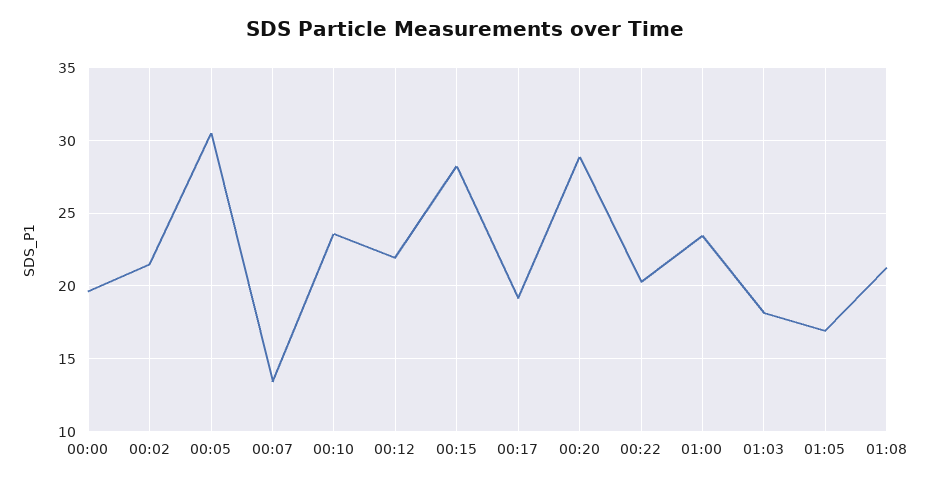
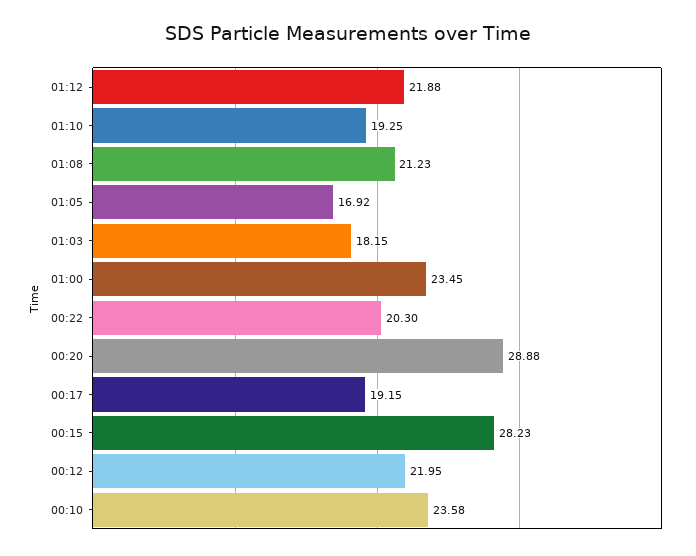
00:00: 19.5 -> none
00:02: 21.5 -> none
00:05: 30.5 -> none
00:07: 13.5 -> none
01:12: none -> 21.88
01:10: none -> 19.25

